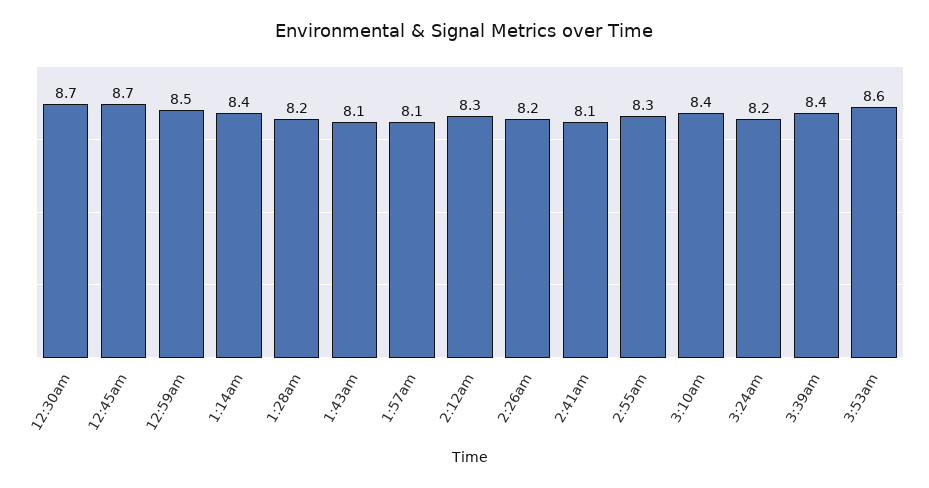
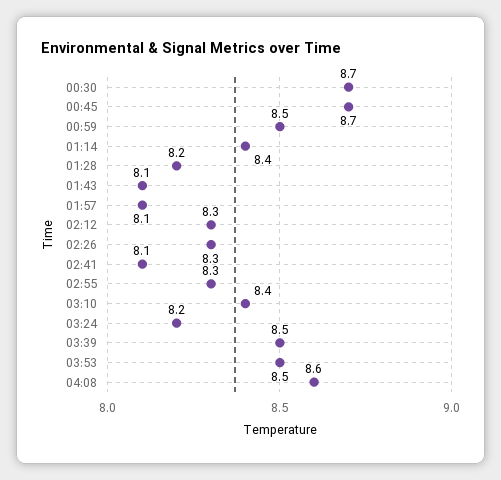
2:26am: 8.2 -> 8.3
3:39am: 8.4 -> 8.5
3:53am: 8.6 -> 8.5
04:08: none -> 8.6

